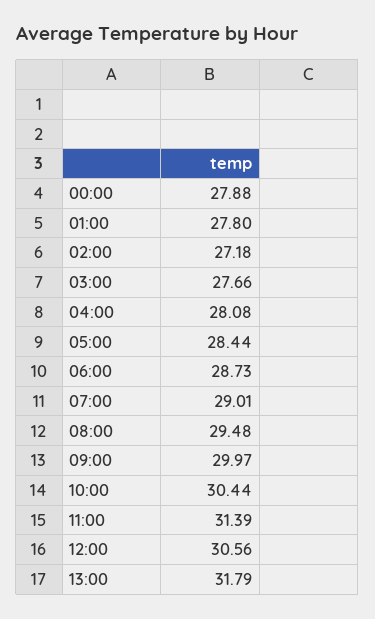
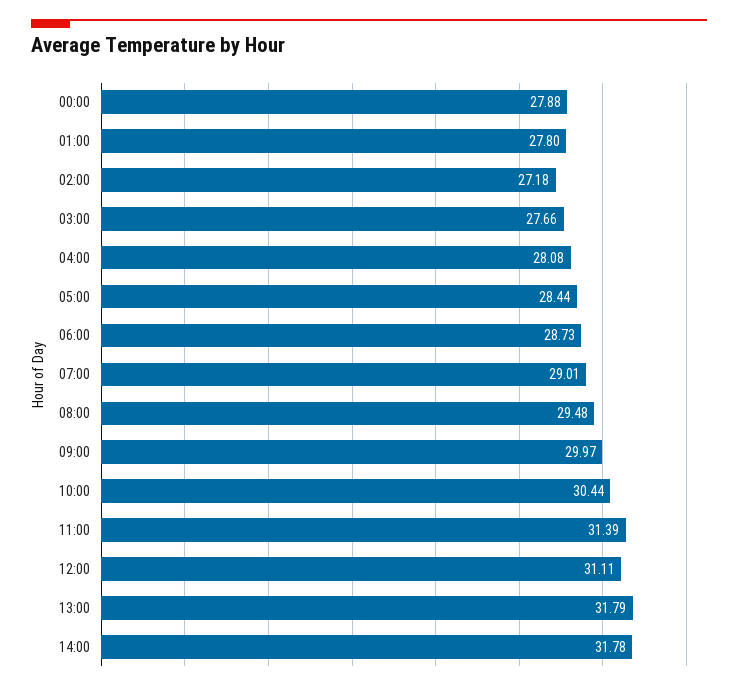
12:00: 30.56 -> 31.11
14:00: none -> 31.78

